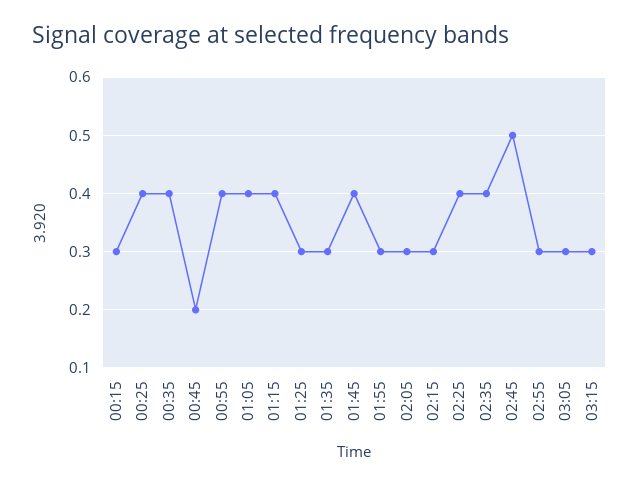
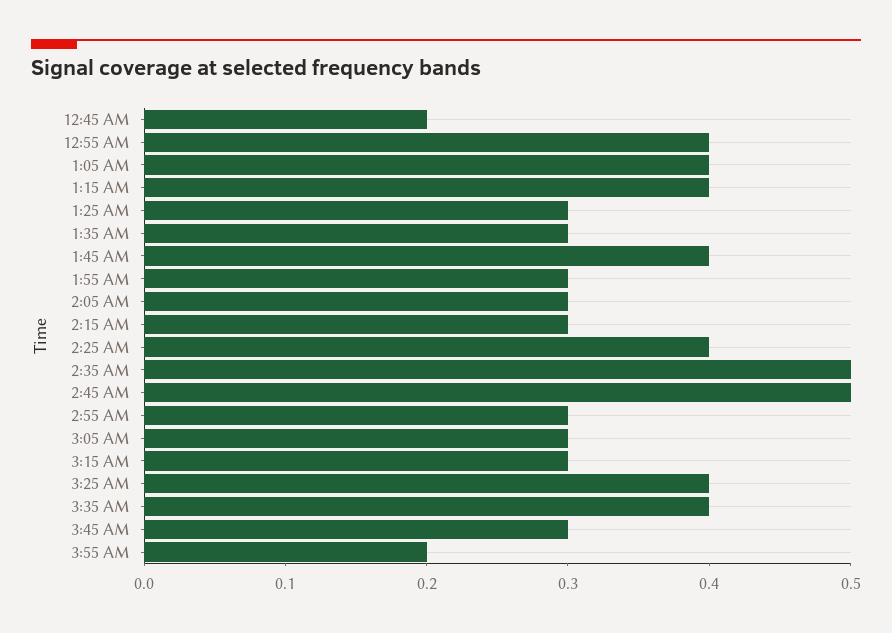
00:15: 0.3 -> none
00:25: 0.4 -> none
00:35: 0.4 -> none
02:35: 0.4 -> 0.5
3:25 AM: none -> 0.4
3:35 AM: none -> 0.4
3:45 AM: none -> 0.3
3:55 AM: none -> 0.2

